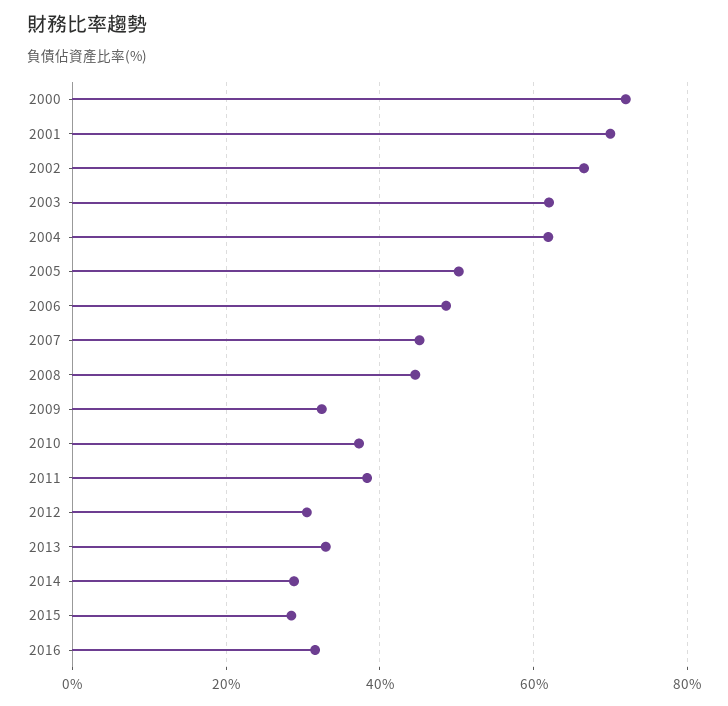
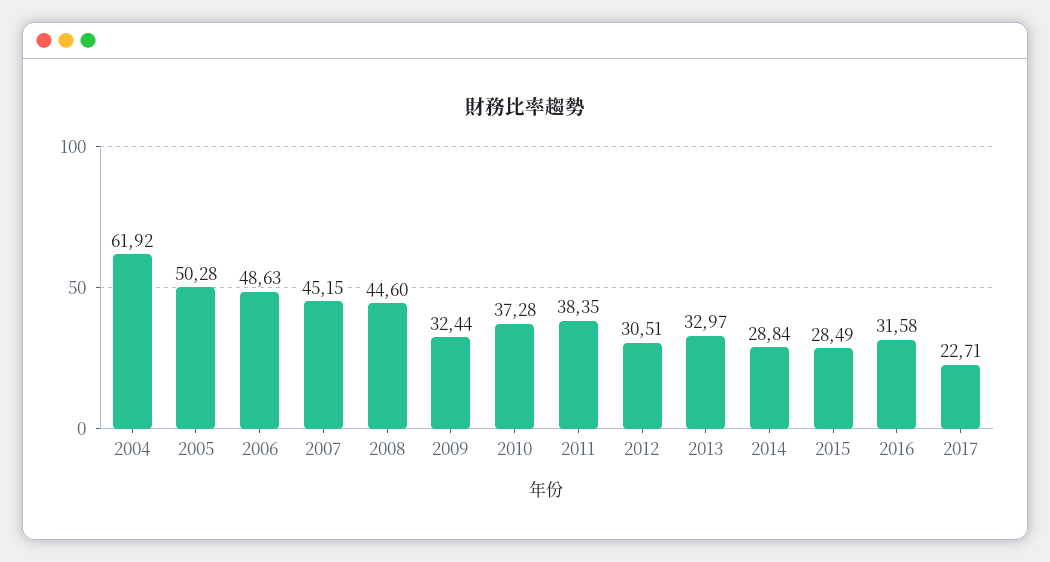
2000: 72 -> none
2001: 70 -> none
2002: 66 -> none
2003: 62 -> none
2017: none -> 22.71

